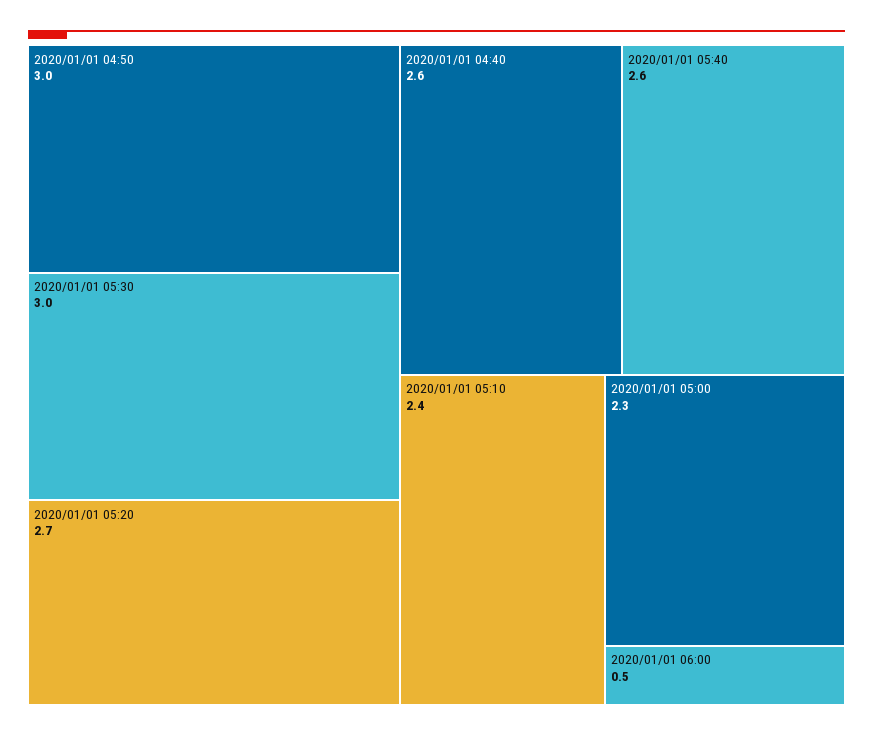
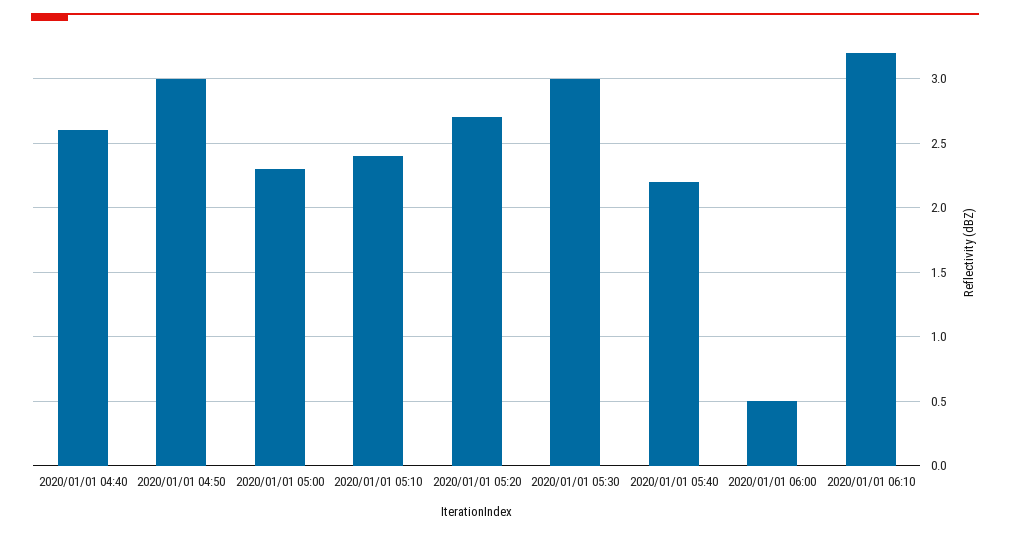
2020/01/01 05:40: 2.6 -> 2.2
2020/01/01 06:10: none -> 3.2

